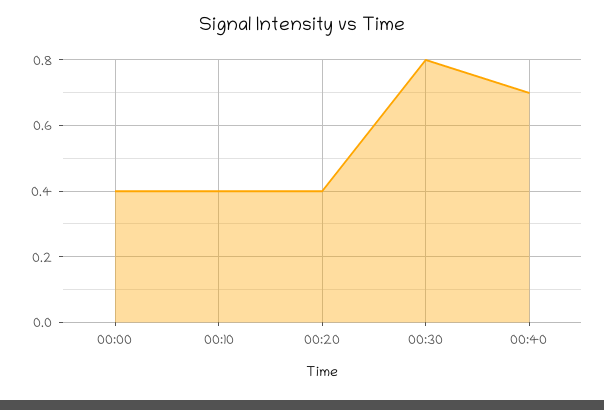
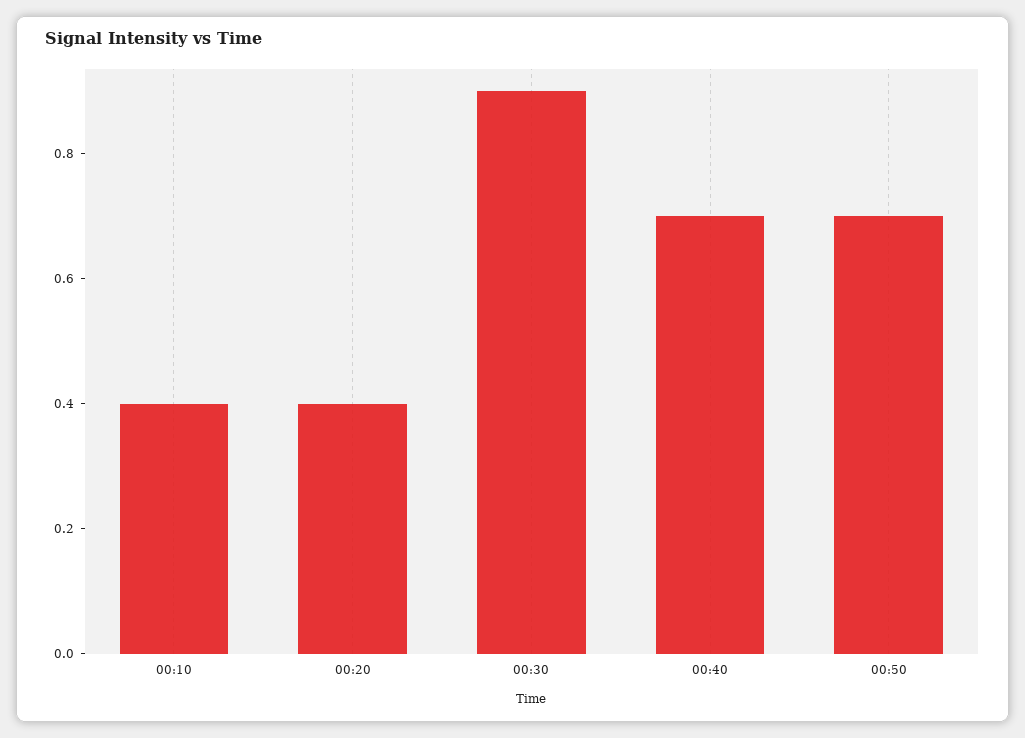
00:00: 0.4 -> none
00:30: 0.8 -> 0.9
00:50: none -> 0.7

